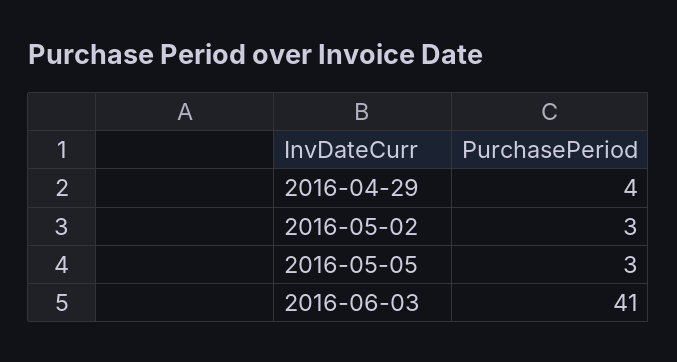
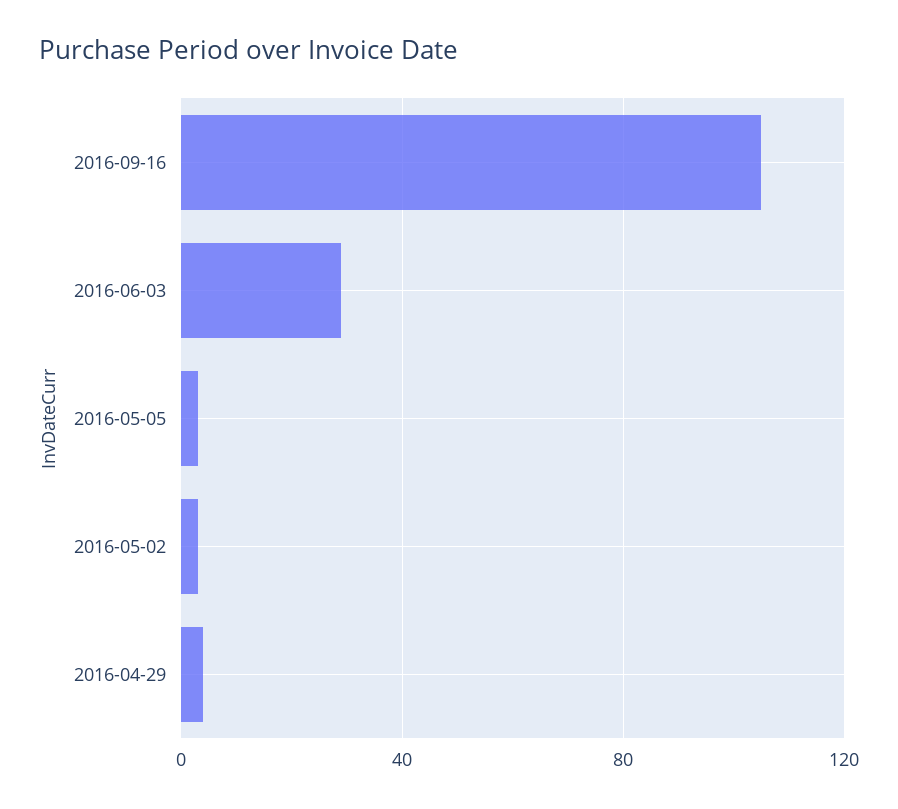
2016-06-03: 41 -> 30
2016-09-16: none -> 105

